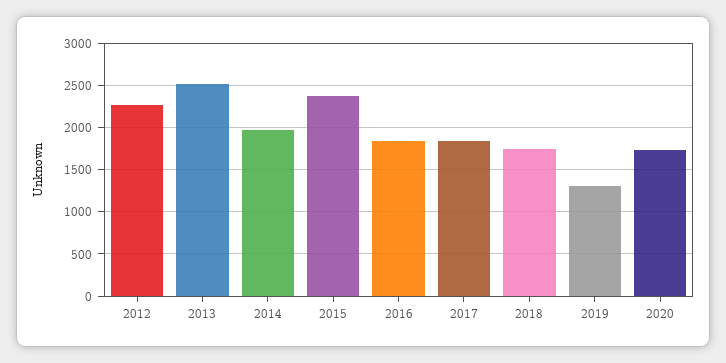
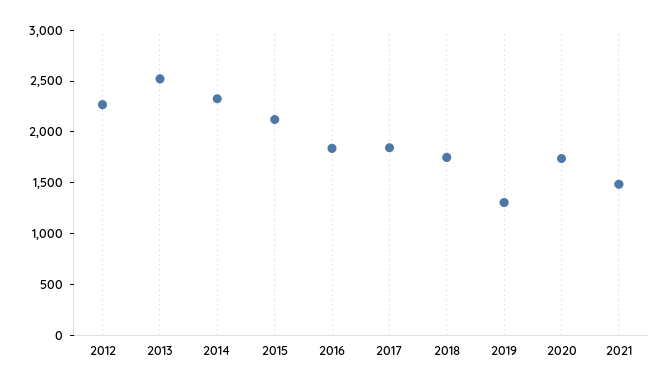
2014: 2000 -> 2300
2015: 2400 -> 2100
2021: none -> 1500

